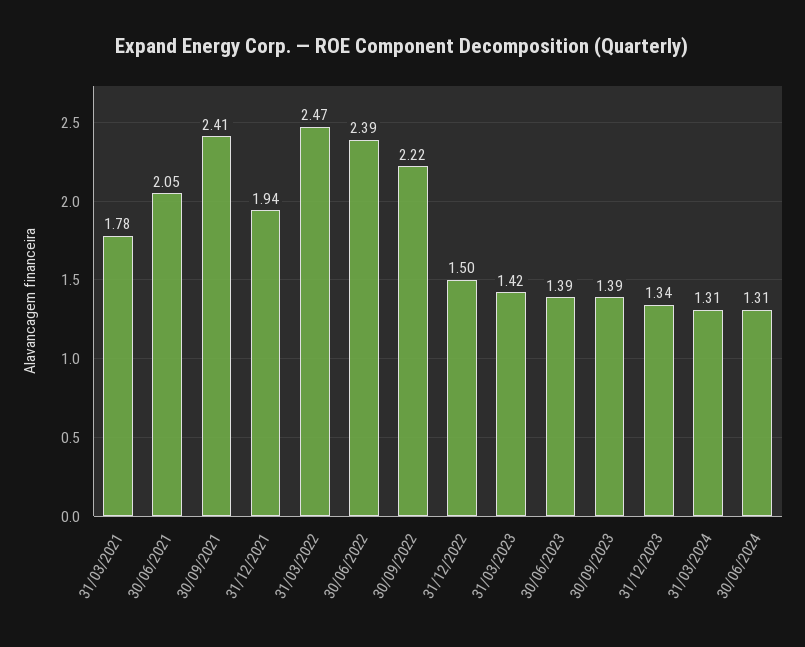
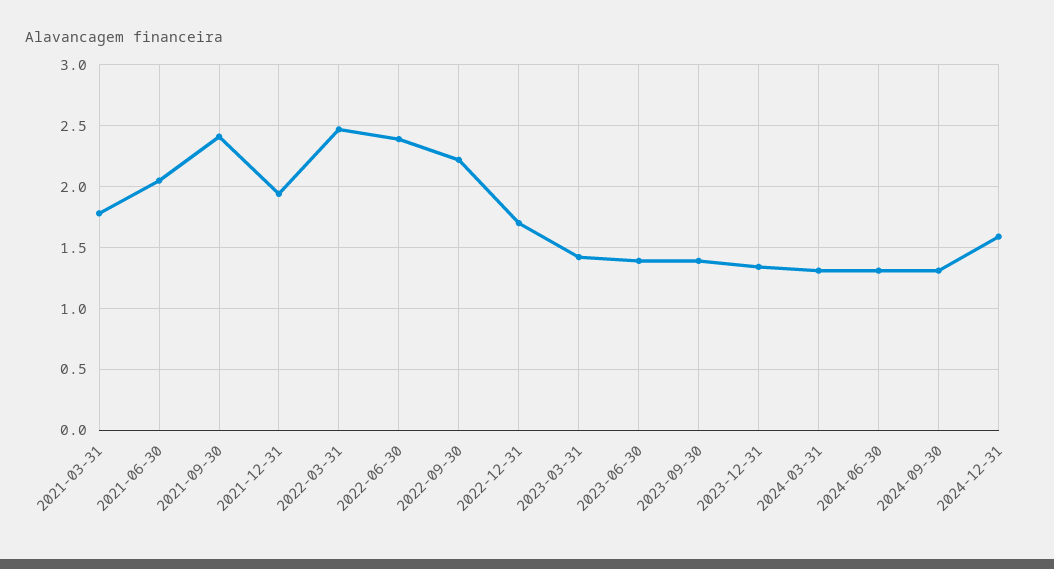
31/12/2022: 1.5 -> 1.7
2024-09-30: none -> 1.3
2024-12-31: none -> 1.6

